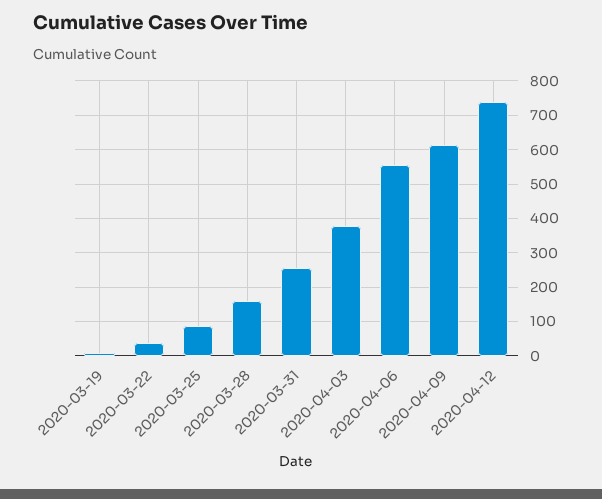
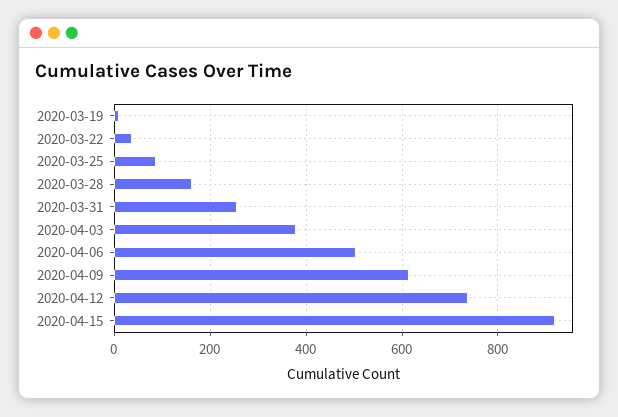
2020-04-06: 560 -> 500
2020-04-15: none -> 920

